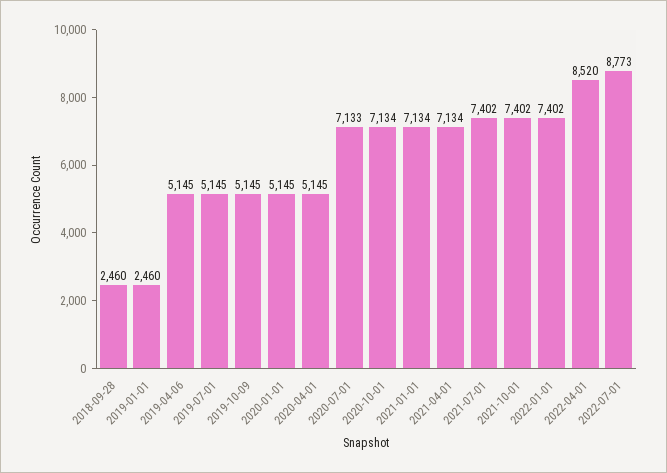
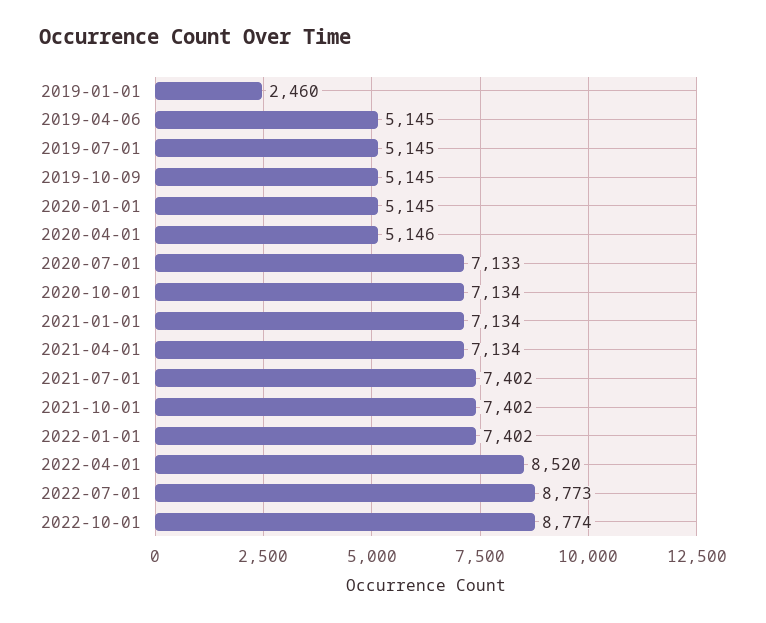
2018-09-28: 2460 -> none
2020-04-01: 5145 -> 5146
2022-10-01: none -> 8774

